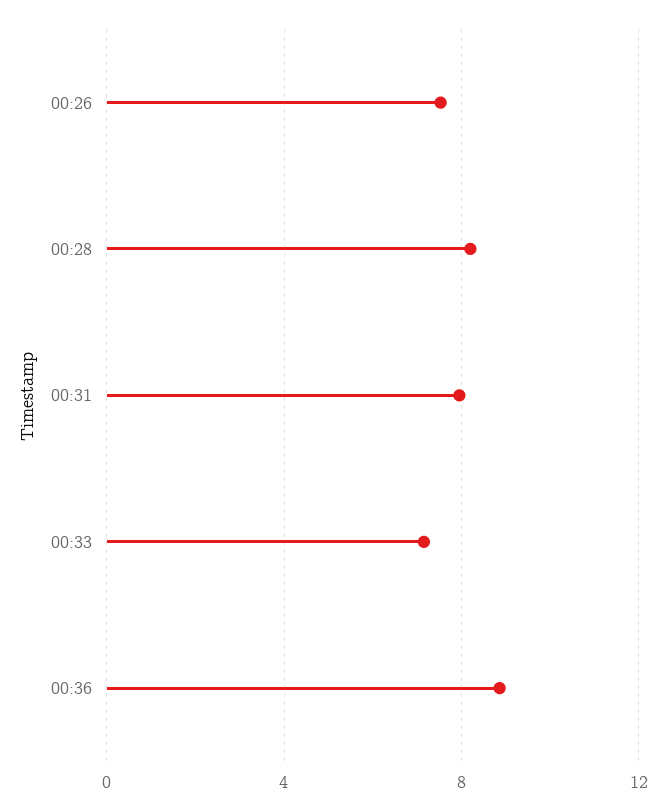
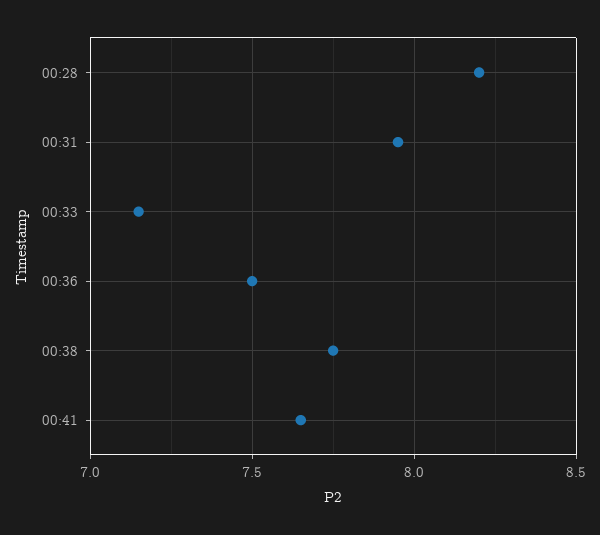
00:26: 7.5 -> none
00:36: 9 -> 7.5
00:38: none -> 7.75
00:41: none -> 7.65

